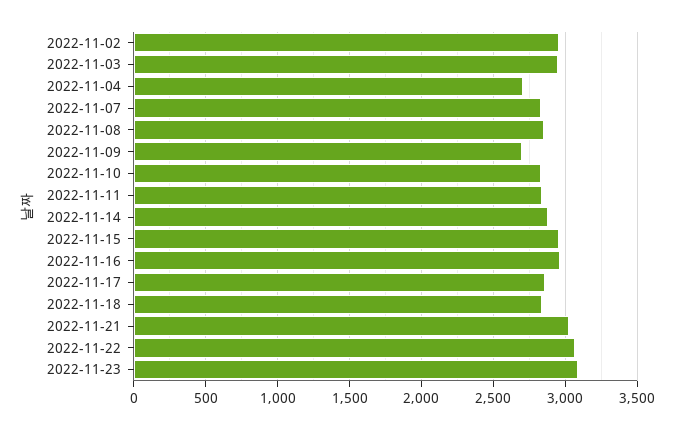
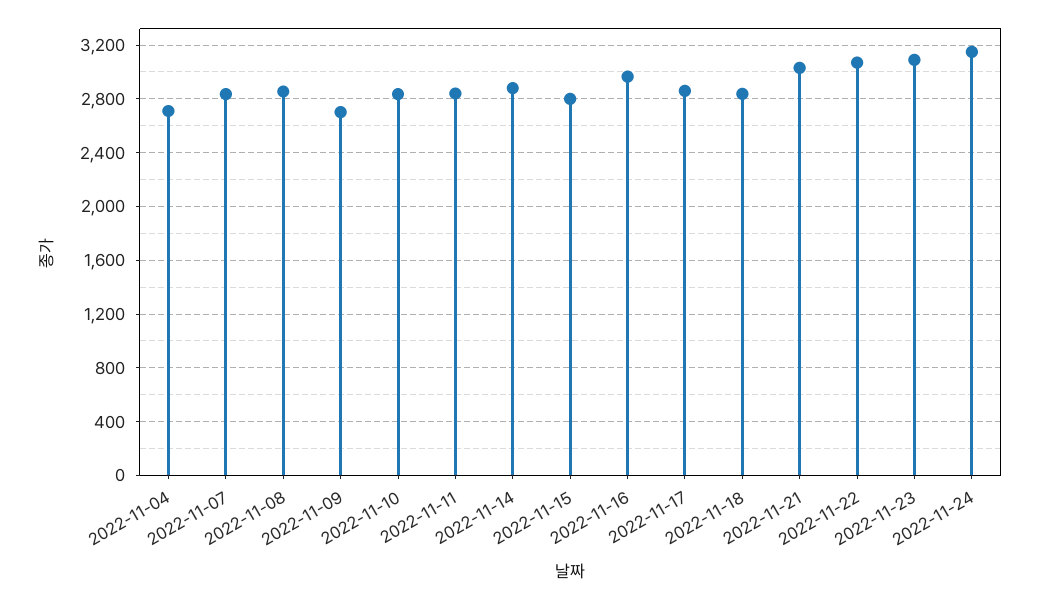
2022-11-02: 2950 -> none
2022-11-03: 2950 -> none
2022-11-15: 2950 -> 2800
2022-11-24: none -> 3150

